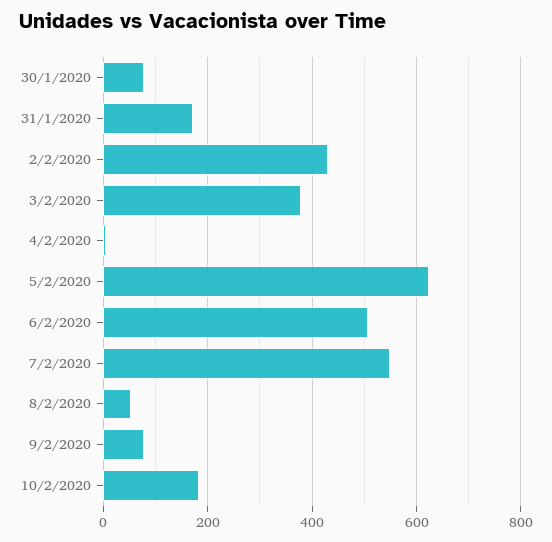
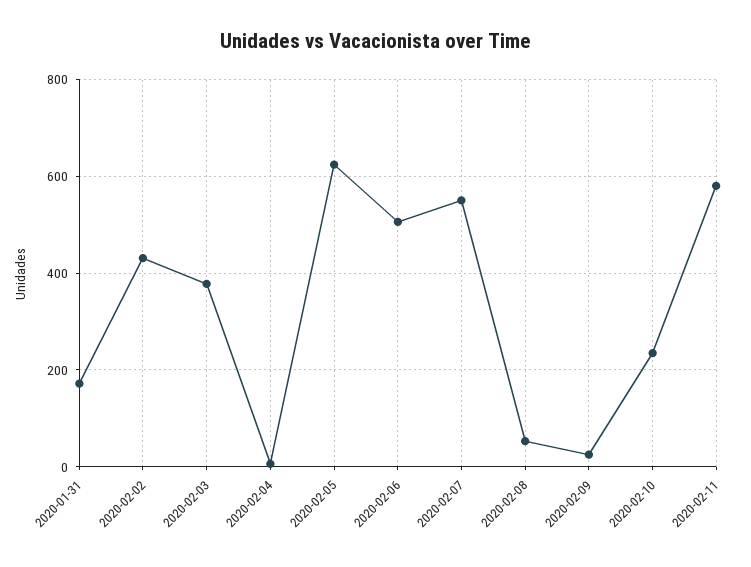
30/1/2020: 80 -> none
9/2/2020: 80 -> 20
10/2/2020: 180 -> 240
2020-02-11: none -> 580

